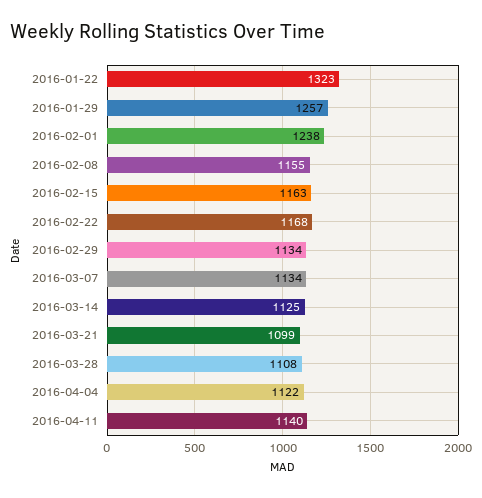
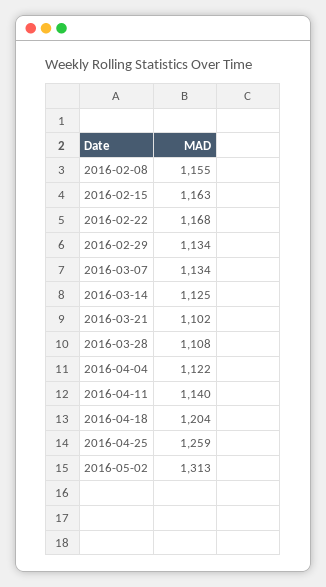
2016-01-22: 1323 -> none
2016-01-29: 1257 -> none
2016-02-01: 1238 -> none
2016-03-21: 1099 -> 1102
2016-04-18: none -> 1204
2016-04-25: none -> 1259
2016-05-02: none -> 1313

